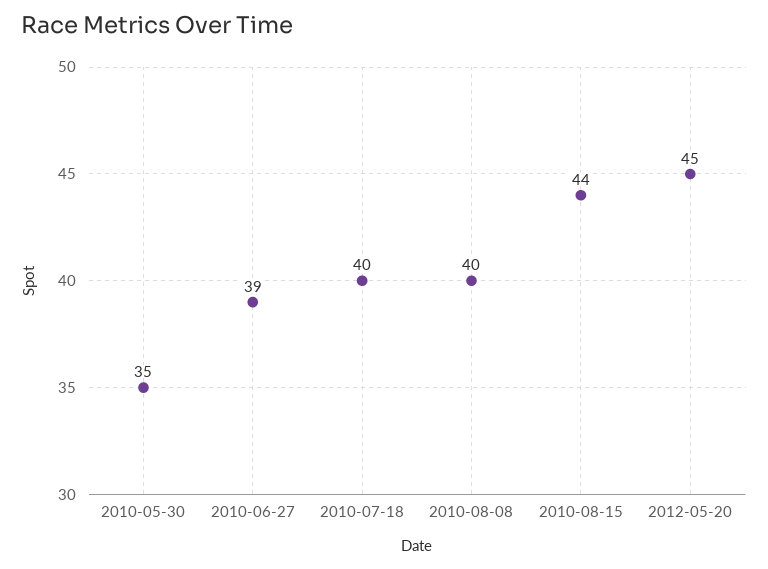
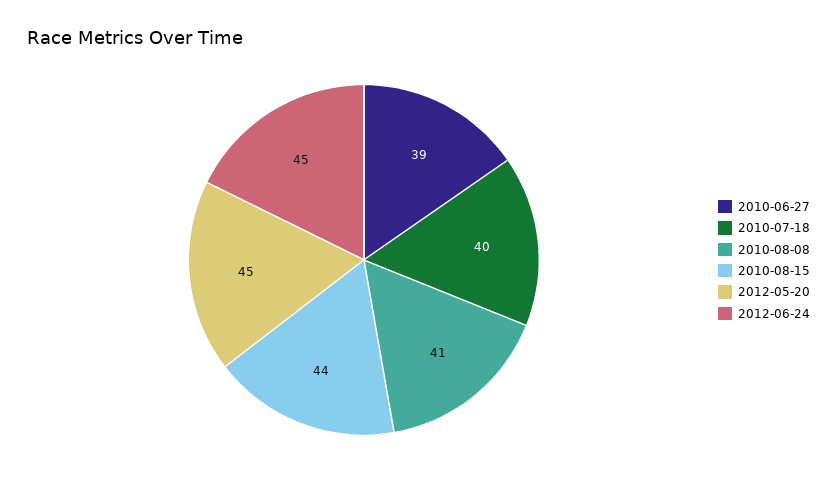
2010-05-30: 35 -> none
2010-08-08: 40 -> 41
2012-06-24: none -> 45

